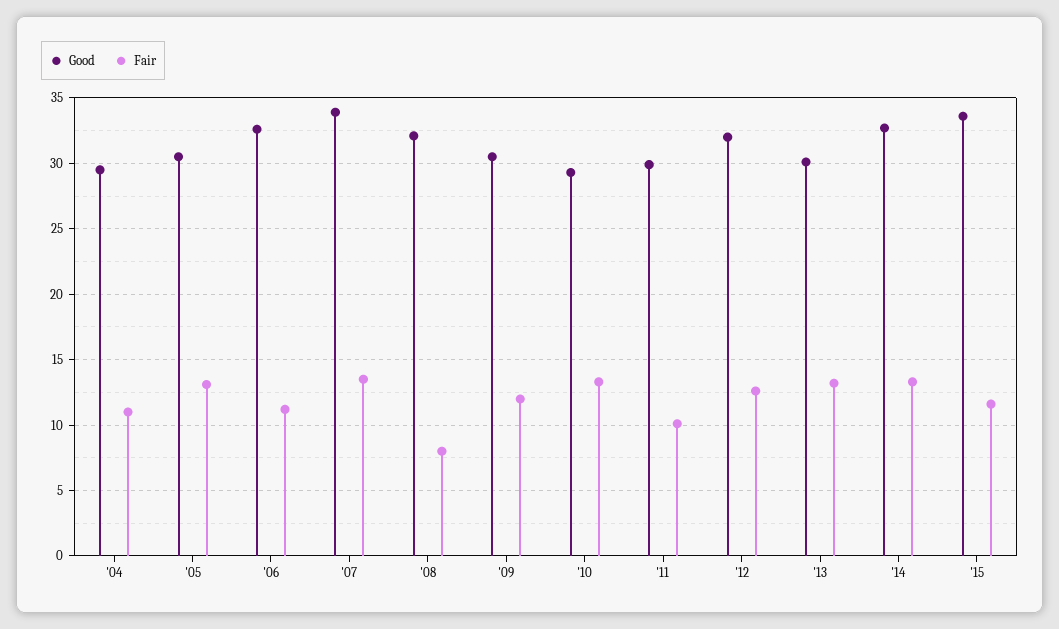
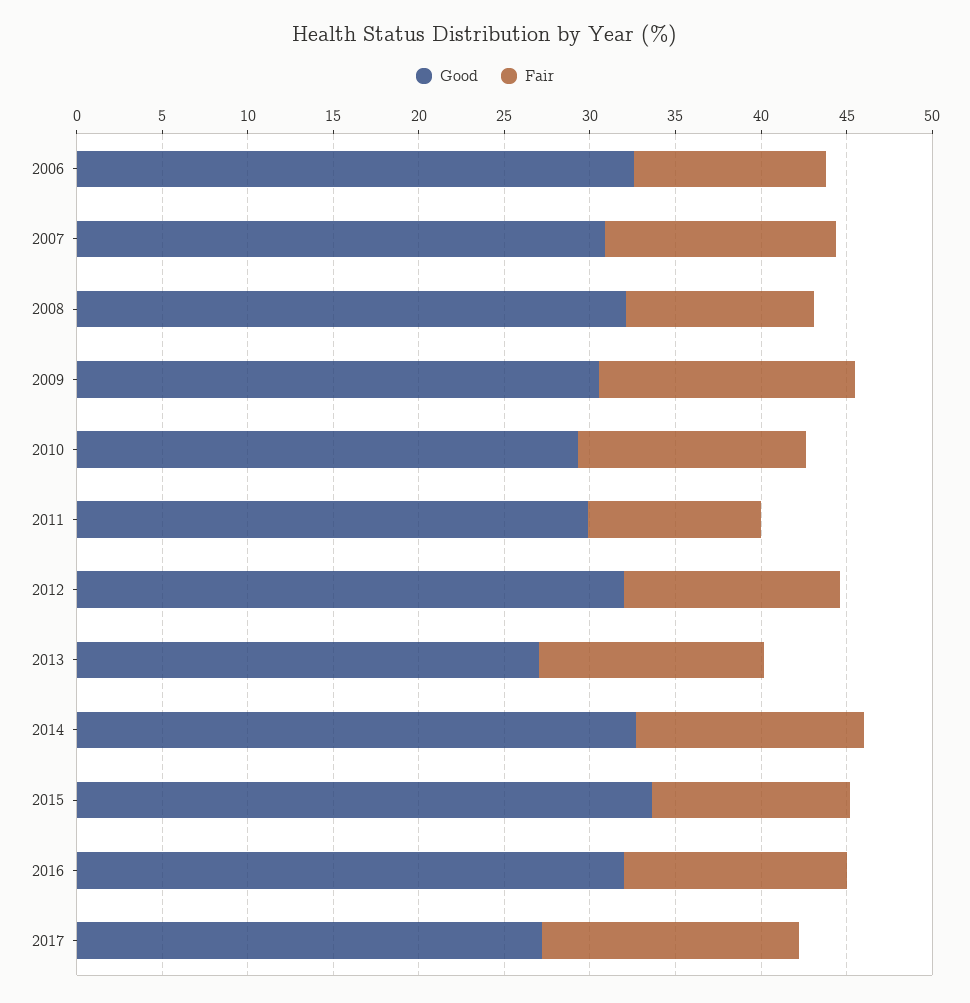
Good, '04: 29.5 -> none
Fair, '04: 11 -> none
Good, '05: 30.5 -> none
Fair, '05: 13 -> none
Good, '07: 34 -> 31
Fair, '08: 8 -> 11
Fair, '09: 12 -> 15
Good, '13: 30 -> 27
Good, 2016: none -> 32
Fair, 2016: none -> 13
Good, 2017: none -> 27
Fair, 2017: none -> 15

